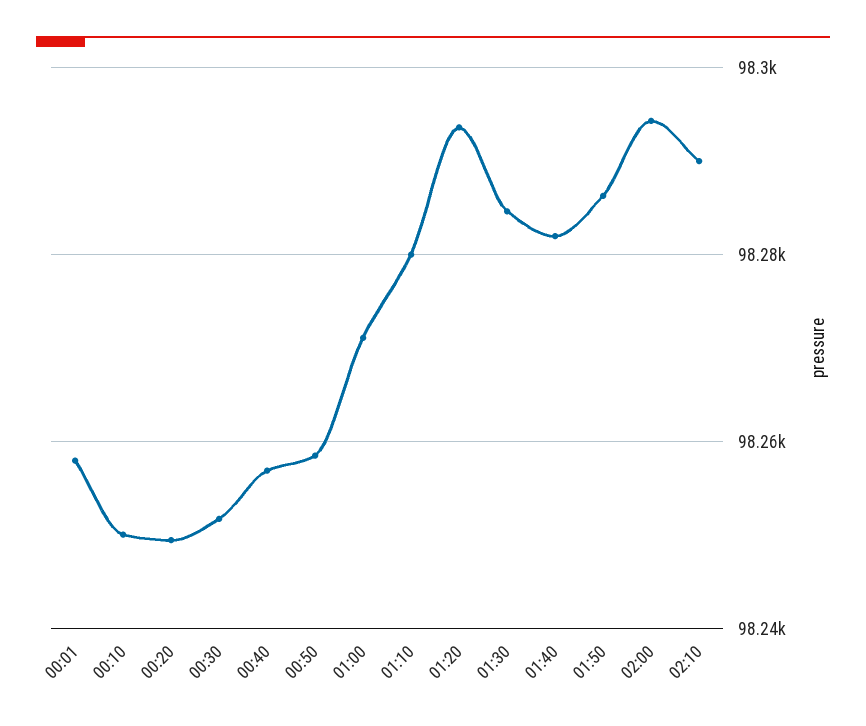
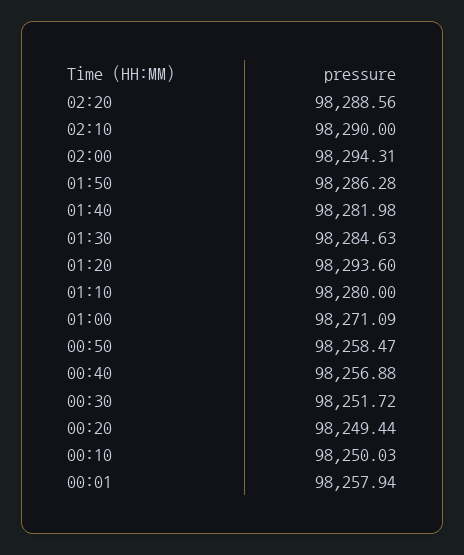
02:20: none -> 98288.56

